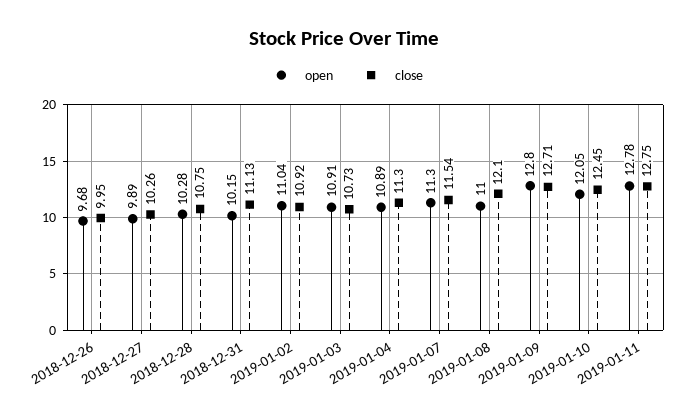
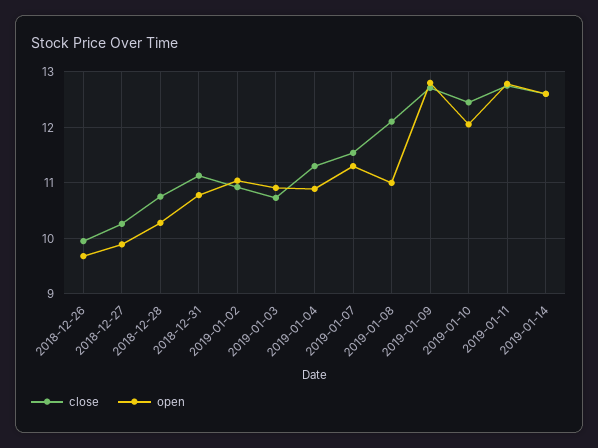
open, 2018-12-31: 10.15 -> 10.8
close, 2019-01-14: none -> 12.6
open, 2019-01-14: none -> 12.6

